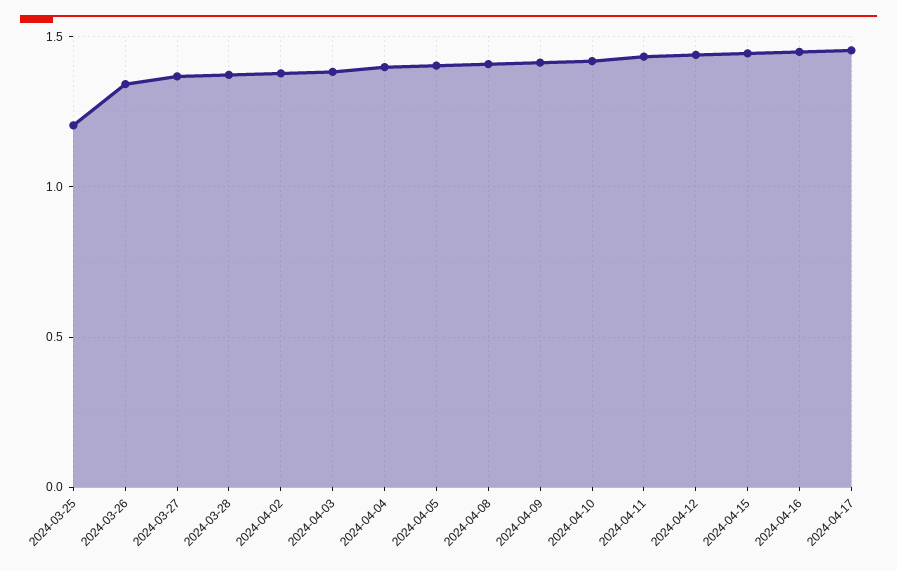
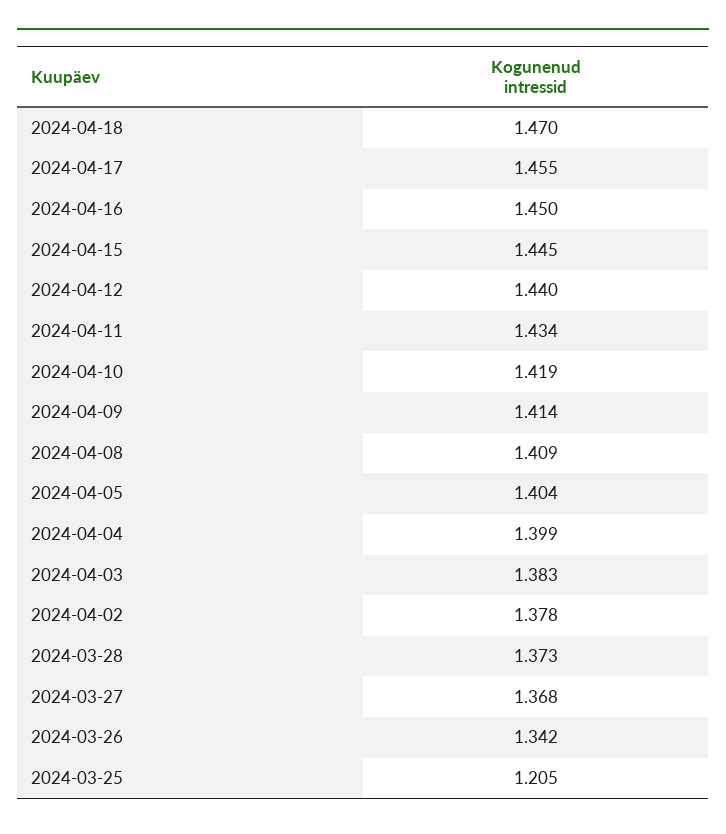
2024-04-18: none -> 1.47

